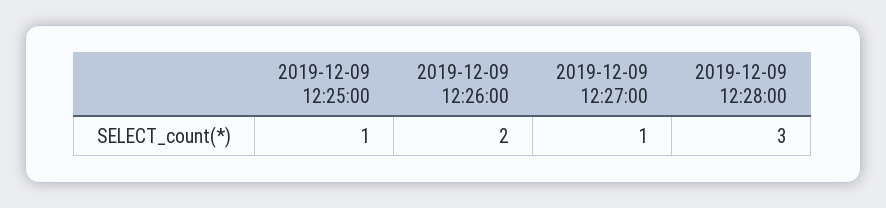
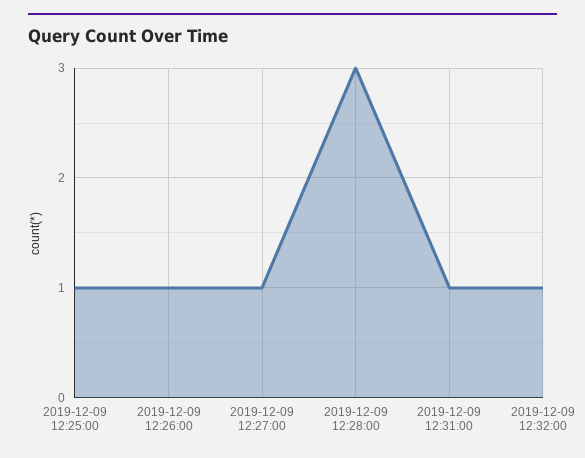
2019-12-09 12:26:00: 2 -> 1
2019-12-09 12:31:00: none -> 1
2019-12-09 12:32:00: none -> 1

